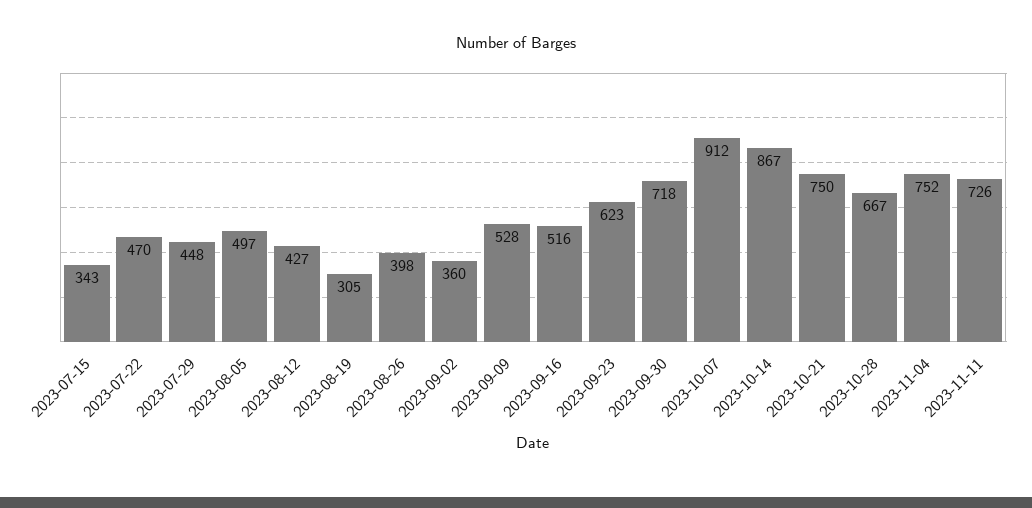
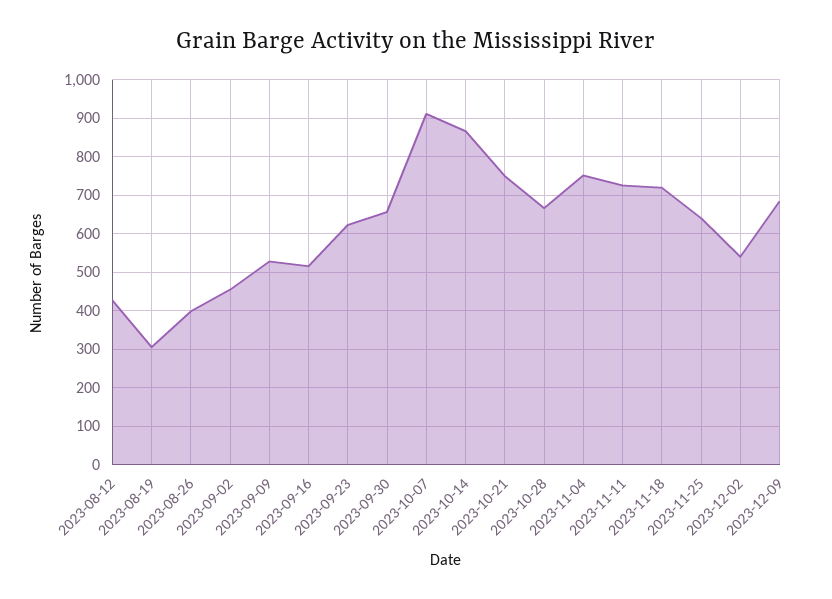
2023-07-15: 343 -> none
2023-07-22: 470 -> none
2023-07-29: 448 -> none
2023-08-05: 497 -> none
2023-09-02: 360 -> 460
2023-09-30: 718 -> 660
2023-11-18: none -> 720
2023-11-25: none -> 640
2023-12-02: none -> 540
2023-12-09: none -> 680

